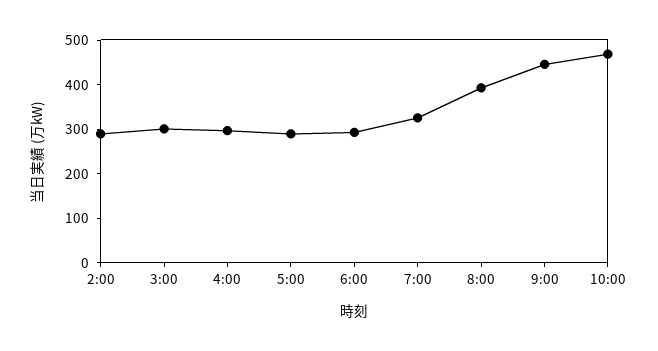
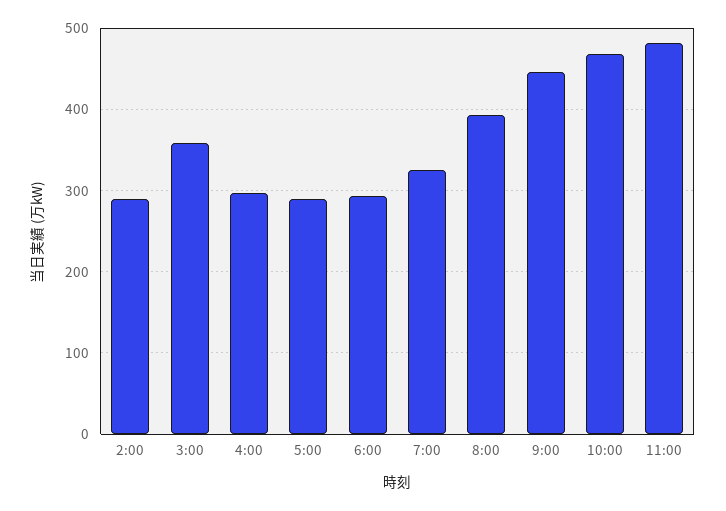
3:00: 300 -> 360
11:00: none -> 480

